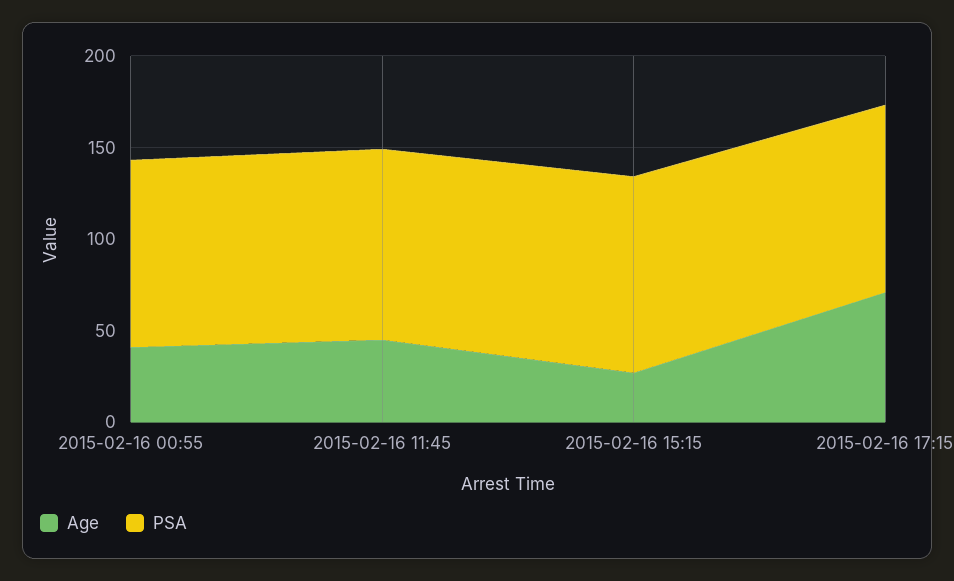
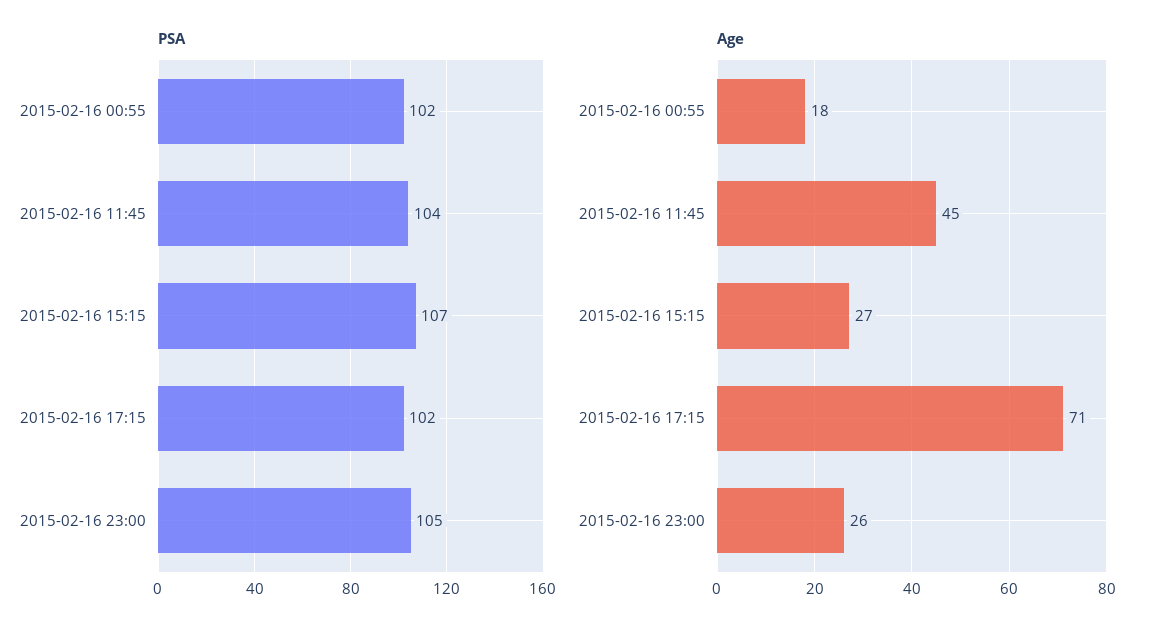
Age, 2015-02-16 00:55: 40 -> 18
PSA, 2015-02-16 23:00: none -> 105
Age, 2015-02-16 23:00: none -> 26

